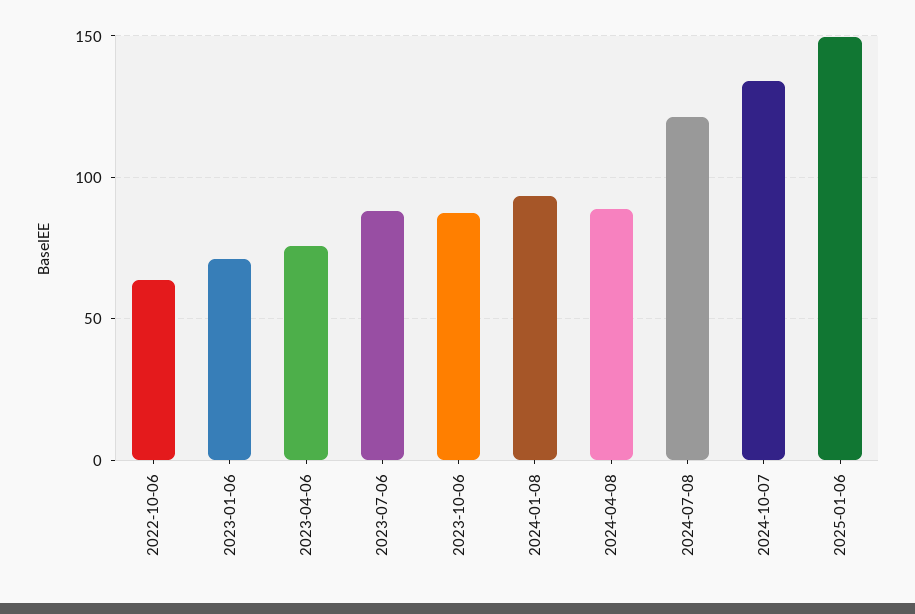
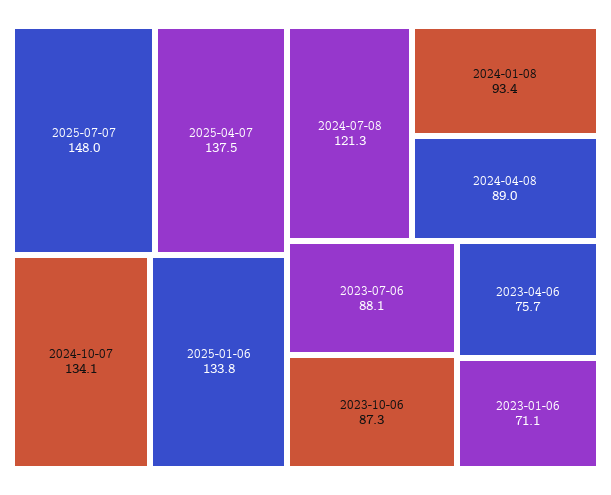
2022-10-06: 65 -> none
2025-01-06: 150 -> 133.8
2025-07-07: none -> 148
2025-04-07: none -> 137.5

